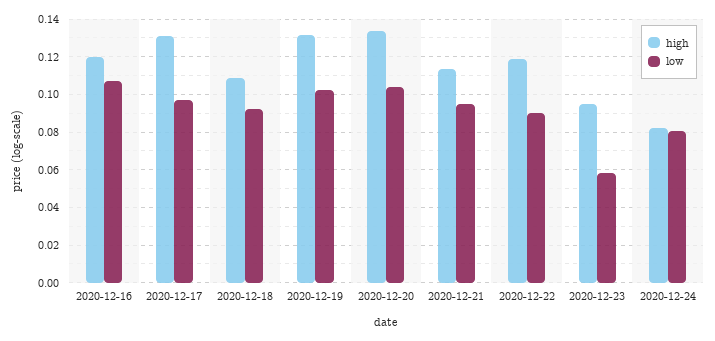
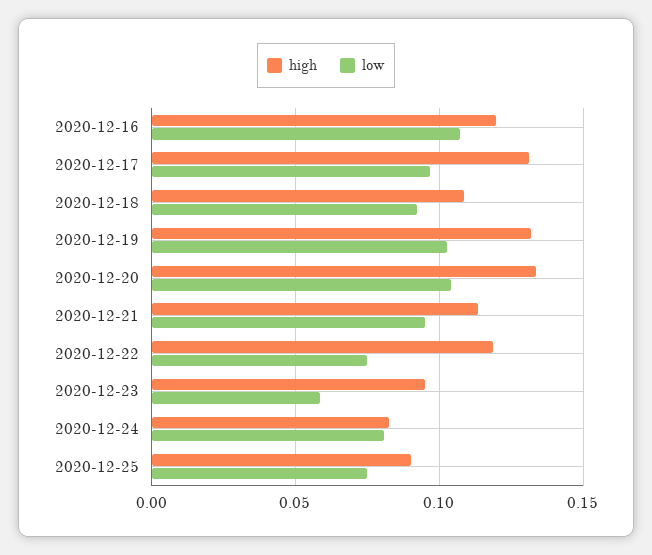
low, 2020-12-22: 0.09 -> 0.075
high, 2020-12-25: none -> 0.09
low, 2020-12-25: none -> 0.075

